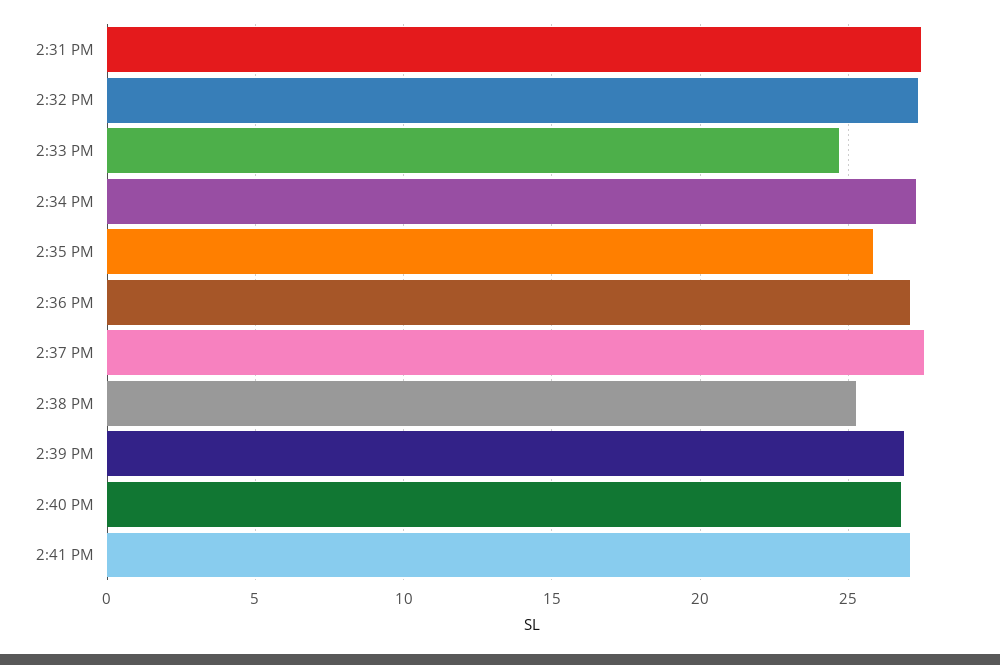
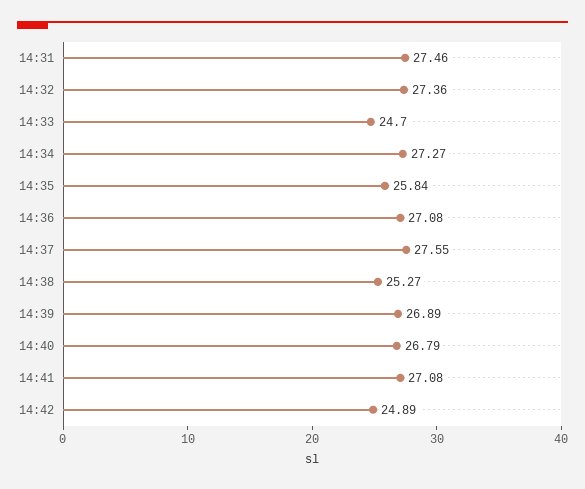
14:42: none -> 24.89

